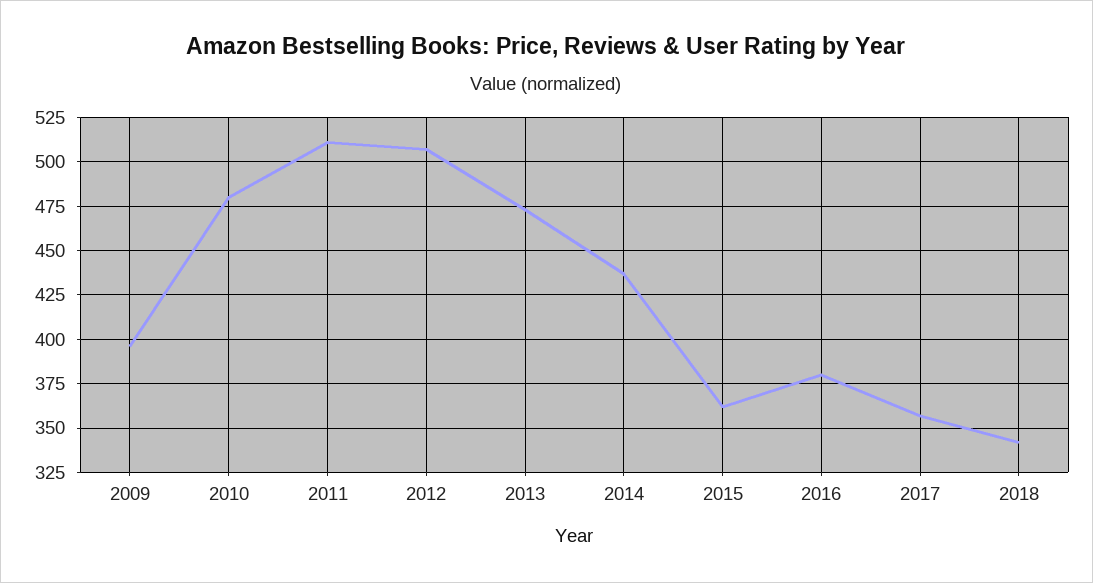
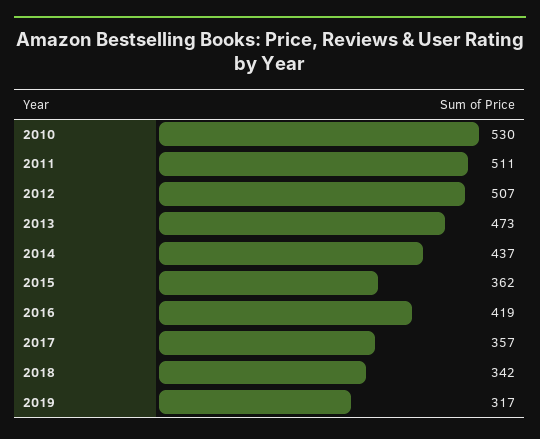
2009: 395 -> none
2010: 480 -> 530
2016: 380 -> 419
2019: none -> 317

